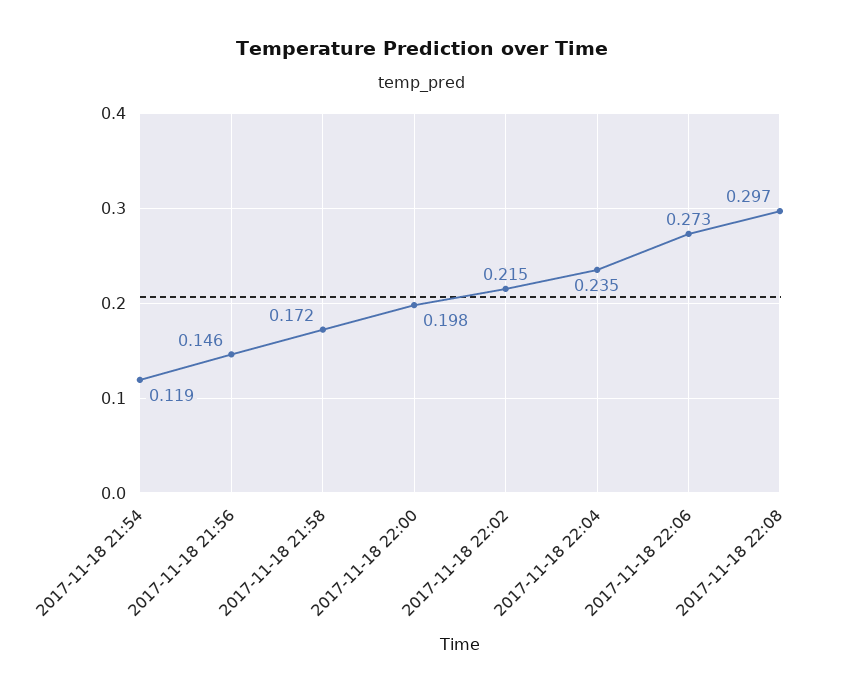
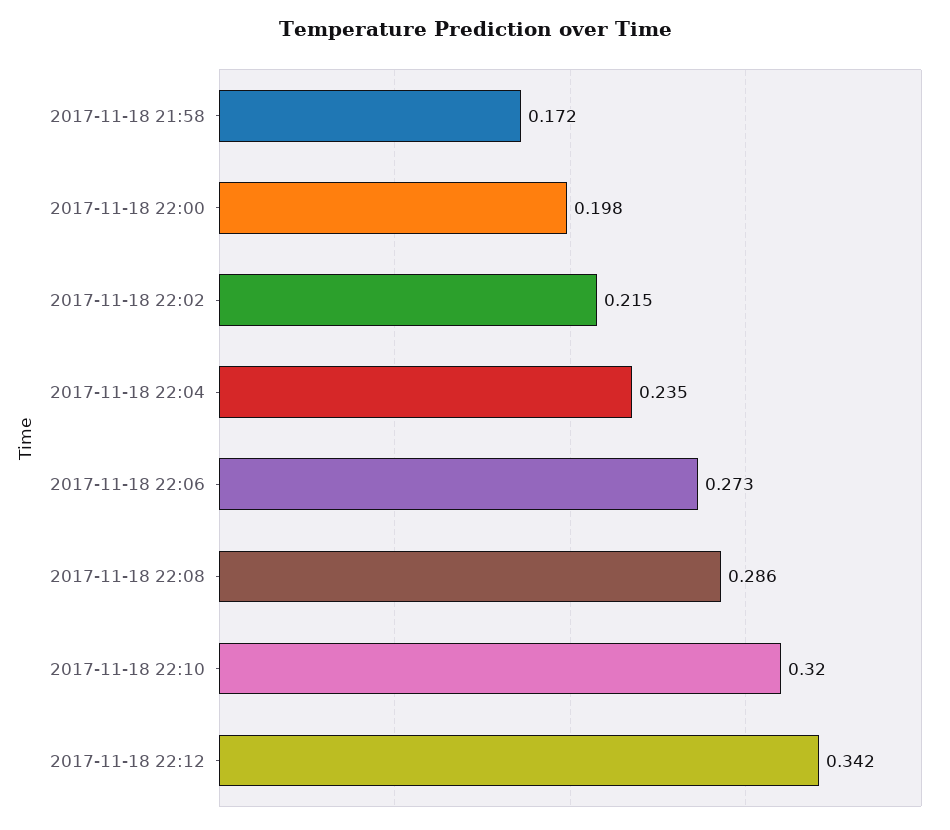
2017-11-18 21:54: 0.119 -> none
2017-11-18 21:56: 0.146 -> none
2017-11-18 22:08: 0.297 -> 0.286
2017-11-18 22:10: none -> 0.32
2017-11-18 22:12: none -> 0.342

